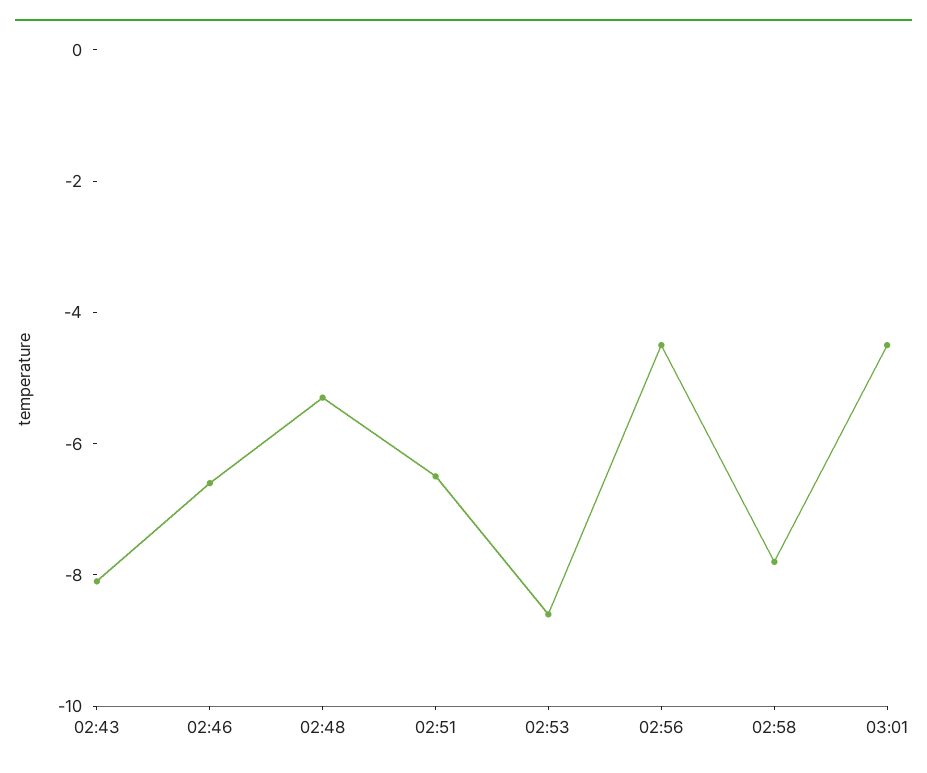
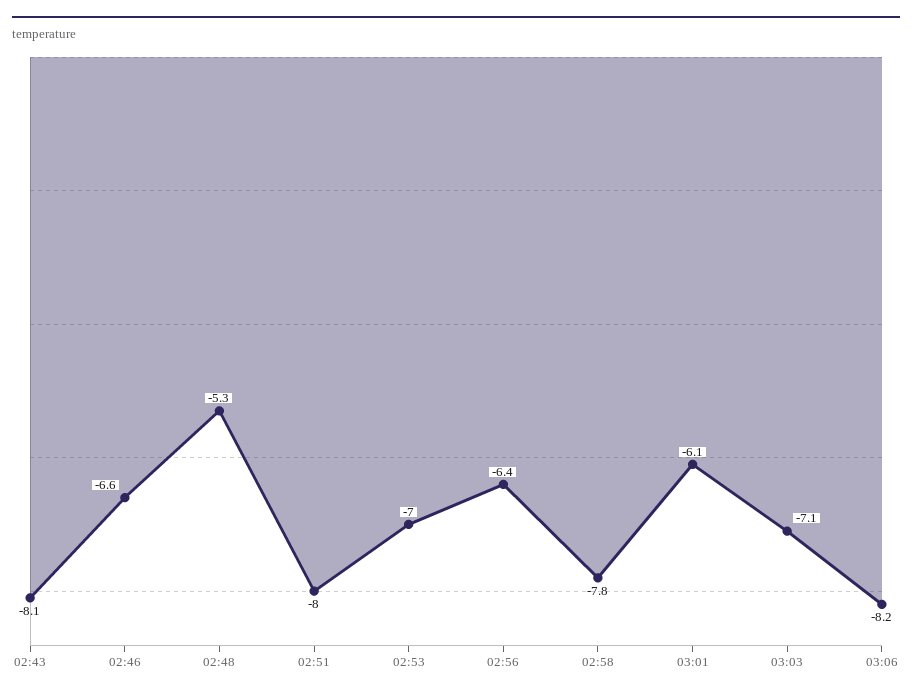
02:51: -6.5 -> -8
02:53: -8.5 -> -7
02:56: -4.5 -> -6.4
03:01: -4.5 -> -6.1
03:03: none -> -7.1
03:06: none -> -8.2

